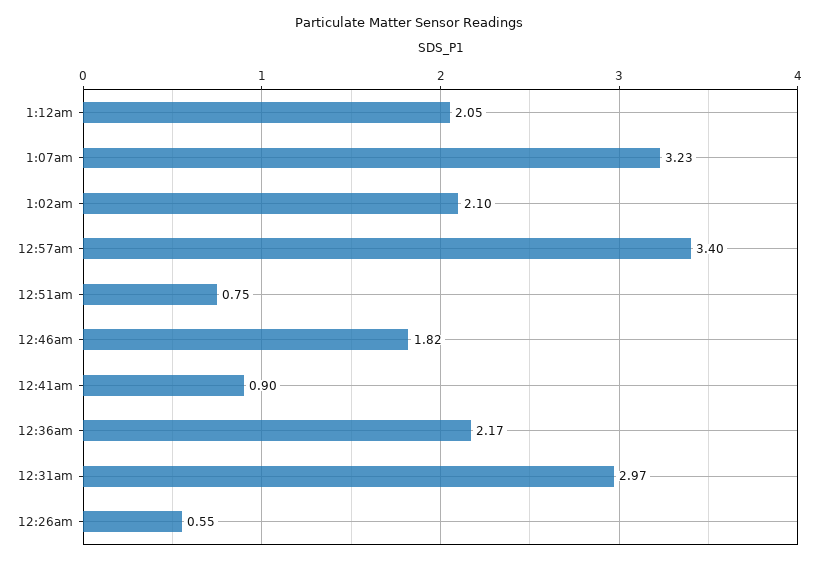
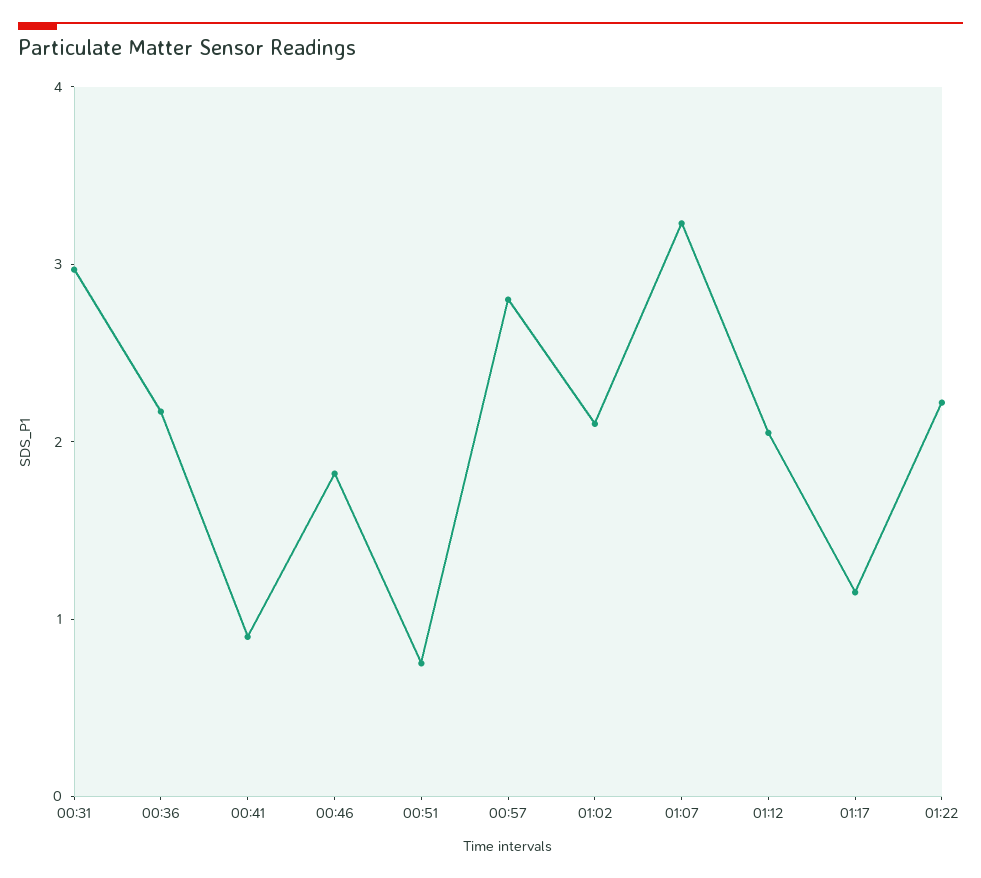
12:57am: 3.4 -> 2.8
12:26am: 0.55 -> none
01:17: none -> 1.2
01:22: none -> 2.2

